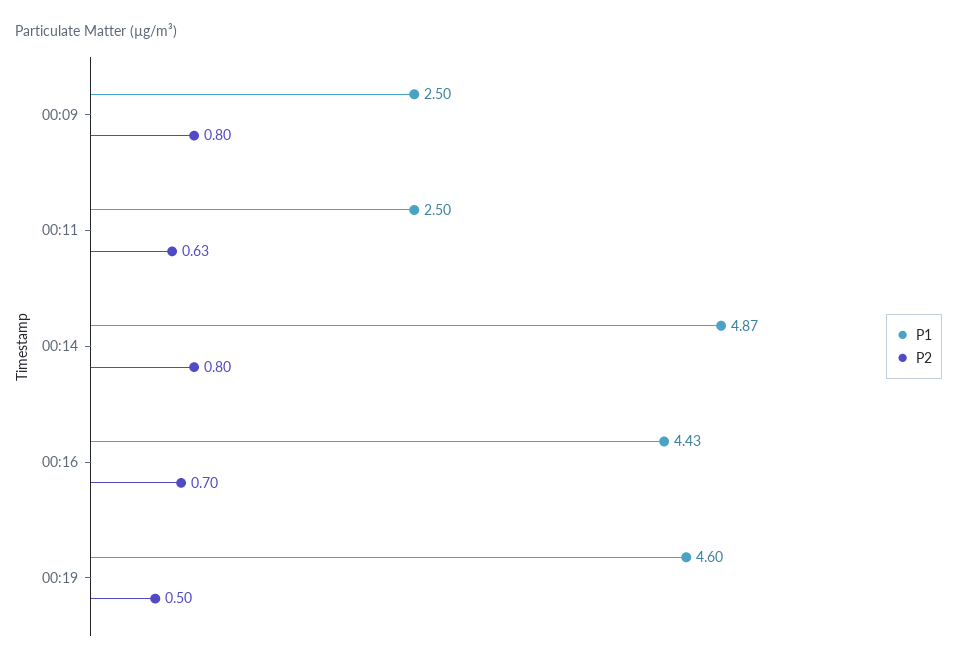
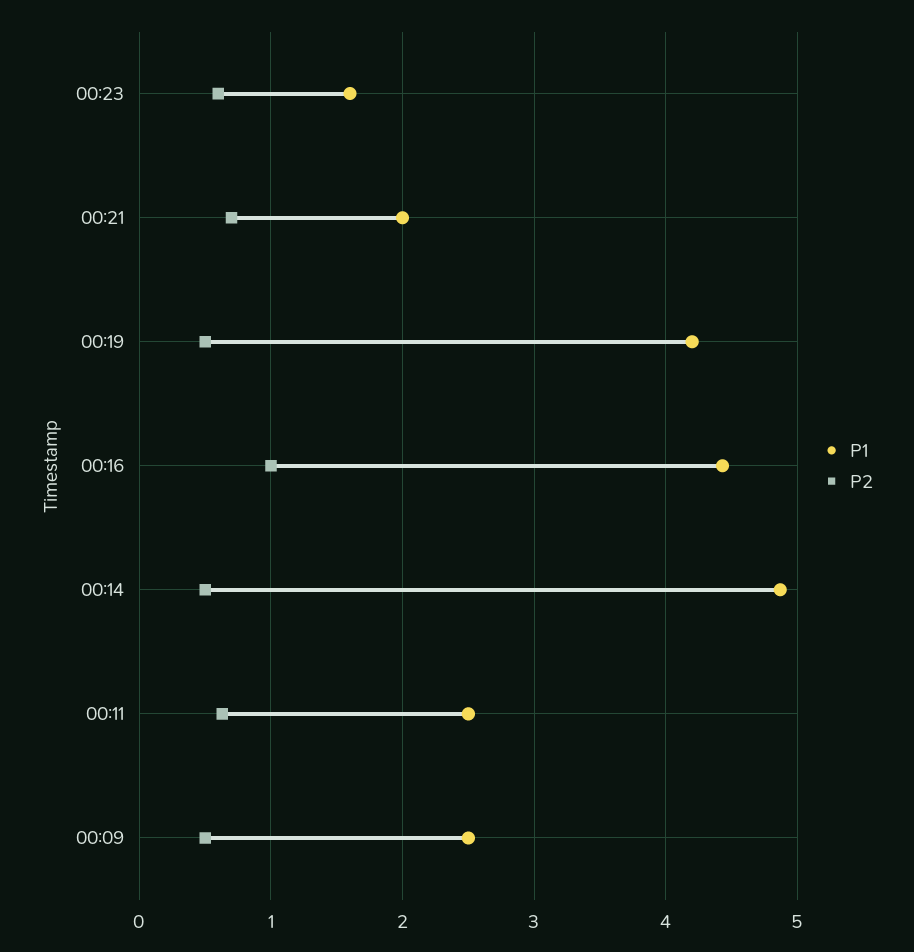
P2, 00:09: 0.8 -> 0.5
P2, 00:14: 0.8 -> 0.5
P2, 00:16: 0.7 -> 1
P1, 00:19: 4.6 -> 4.2
P1, 00:23: none -> 1.6
P2, 00:23: none -> 0.6
P1, 00:21: none -> 2
P2, 00:21: none -> 0.7

